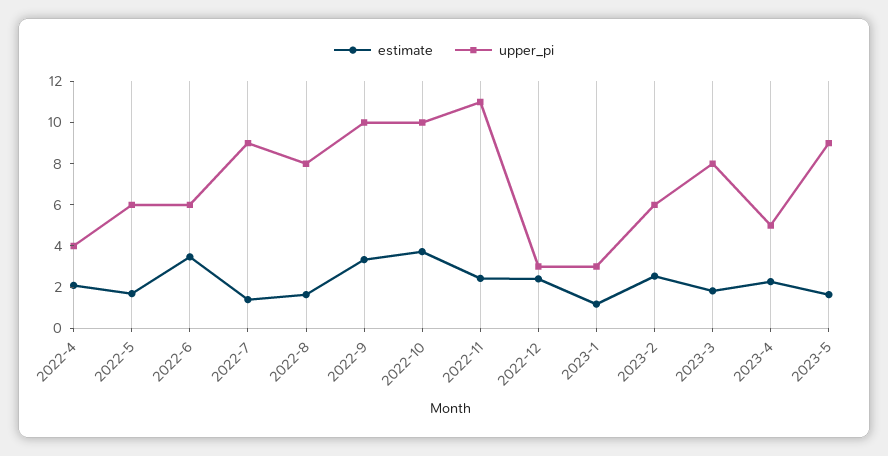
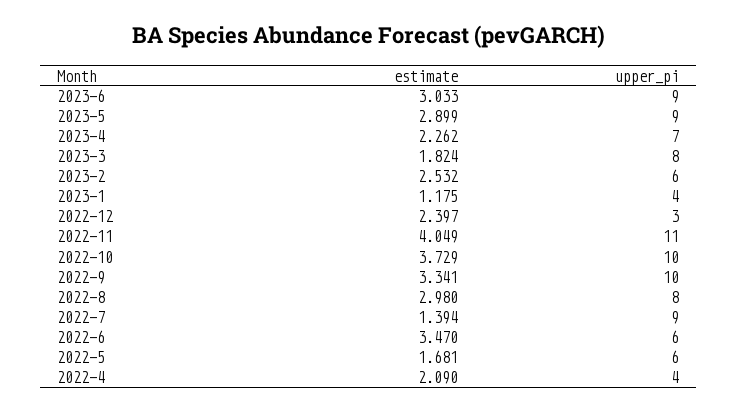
estimate, 2022-8: 1.5 -> 2.98
estimate, 2022-11: 2.5 -> 4.049
upper_pi, 2023-1: 3 -> 4
upper_pi, 2023-4: 5 -> 7
estimate, 2023-5: 1.5 -> 2.899
estimate, 2023-6: none -> 3.033
upper_pi, 2023-6: none -> 9

